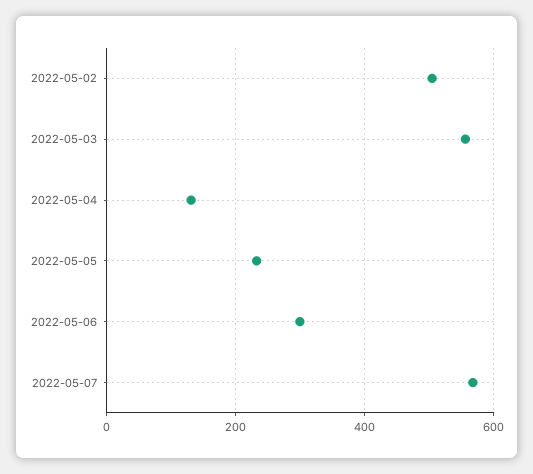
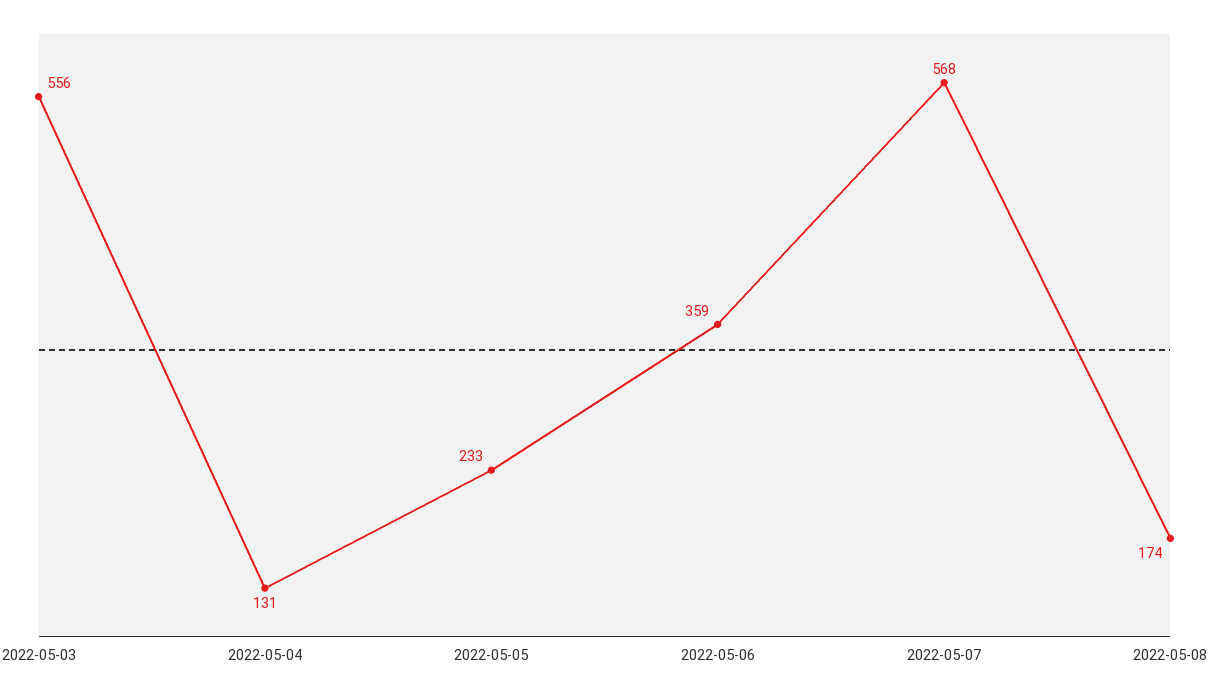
2022-05-02: 500 -> none
2022-05-06: 300 -> 359
2022-05-08: none -> 174

